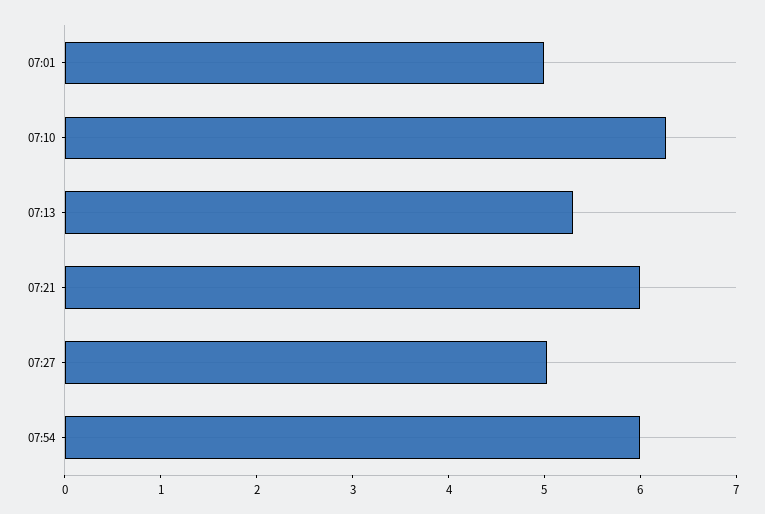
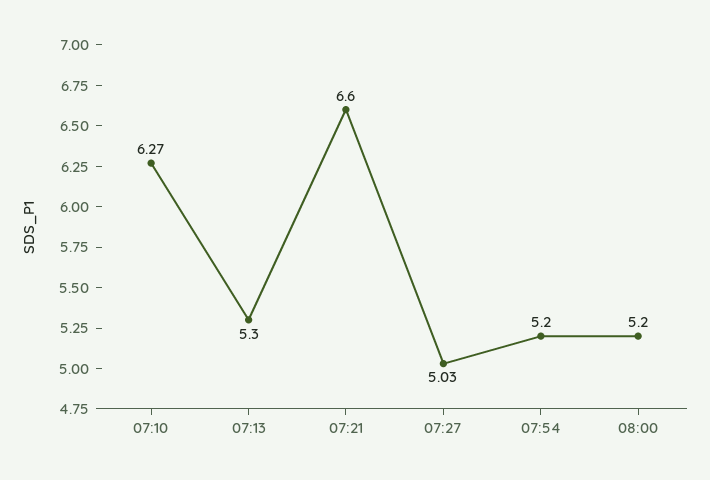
07:01: 5 -> none
07:21: 6 -> 6.6
07:54: 6 -> 5.2
08:00: none -> 5.2

